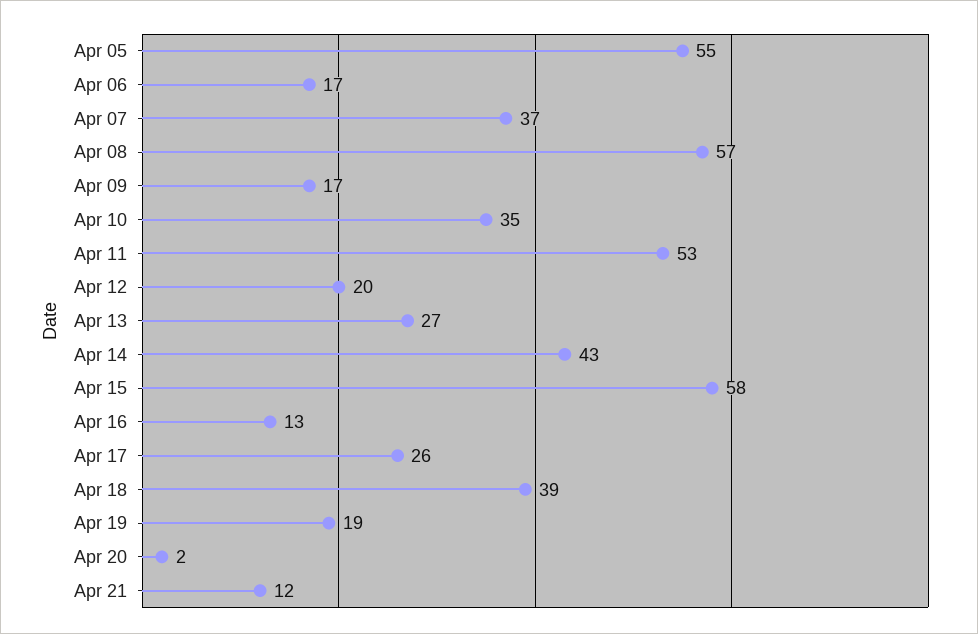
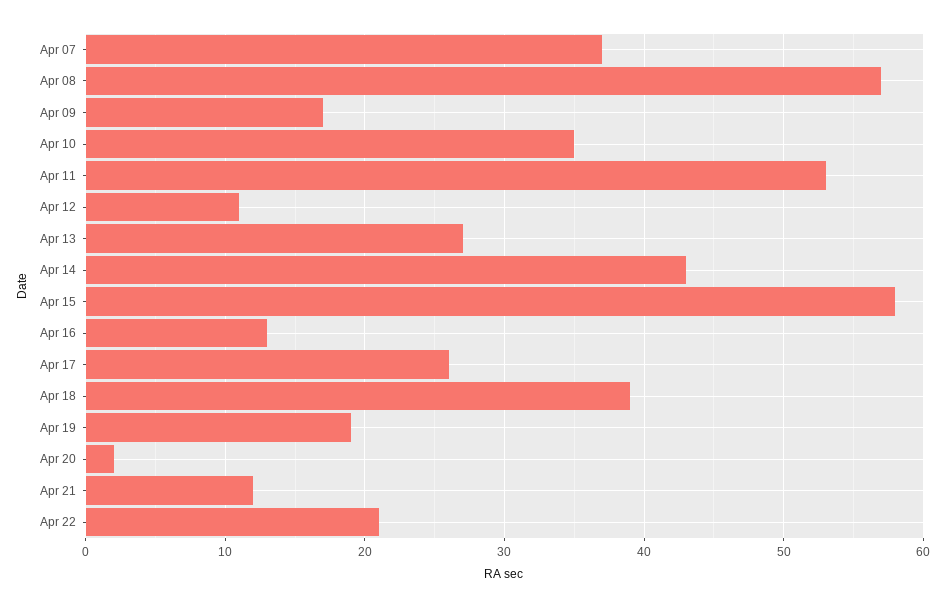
Apr 05: 55 -> none
Apr 06: 17 -> none
Apr 12: 20 -> 11
Apr 22: none -> 21

